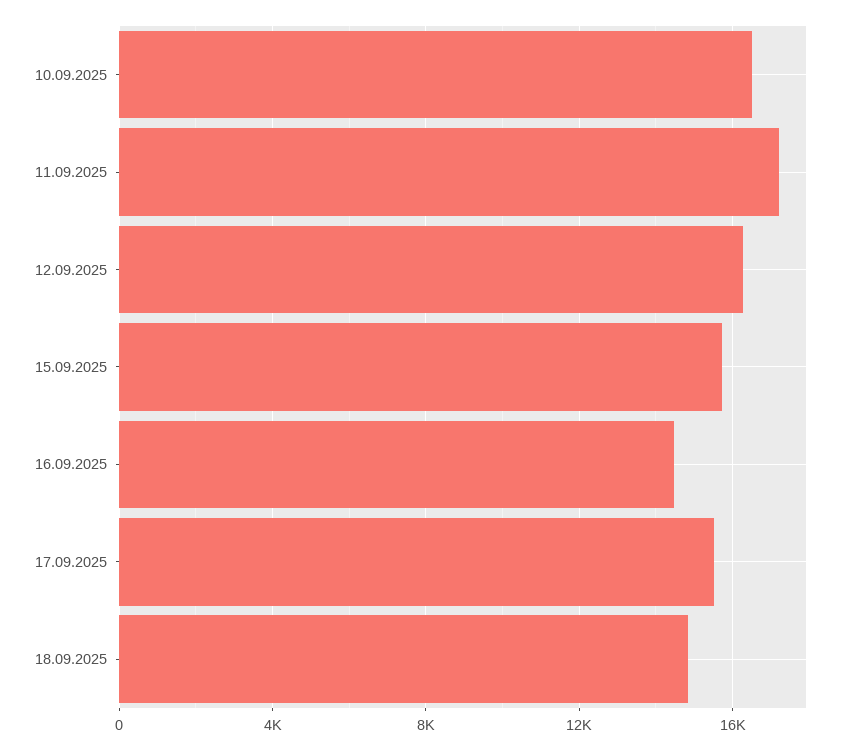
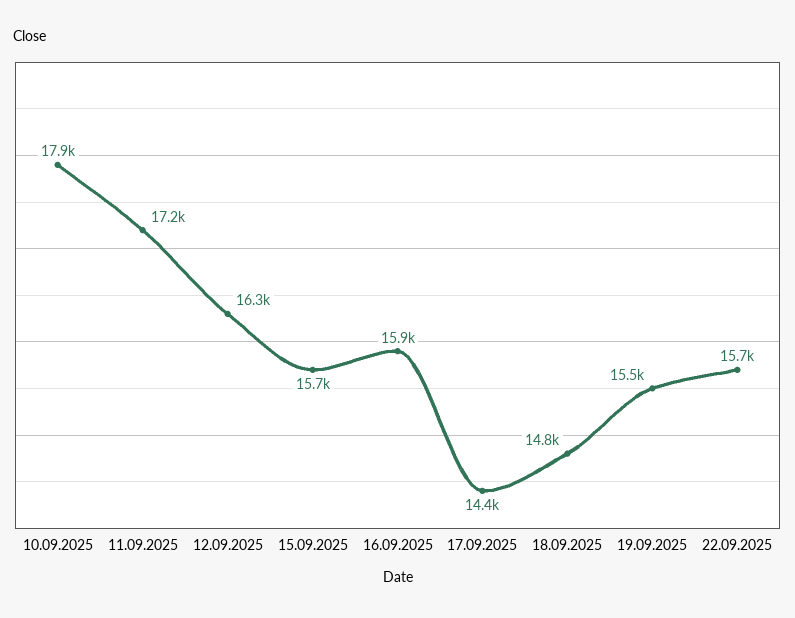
10.09.2025: 16500 -> 17900
16.09.2025: 14500 -> 15900
17.09.2025: 15500 -> 14400
19.09.2025: none -> 15500
22.09.2025: none -> 15700

